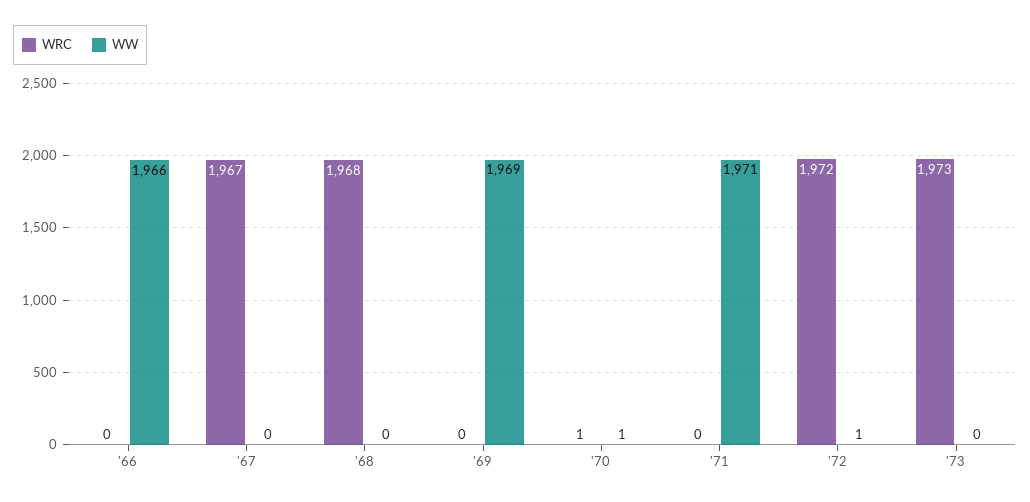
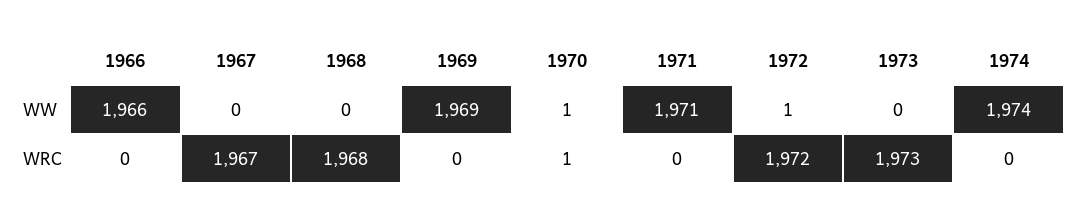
WW, 1974: none -> 1974
WRC, 1974: none -> 0

